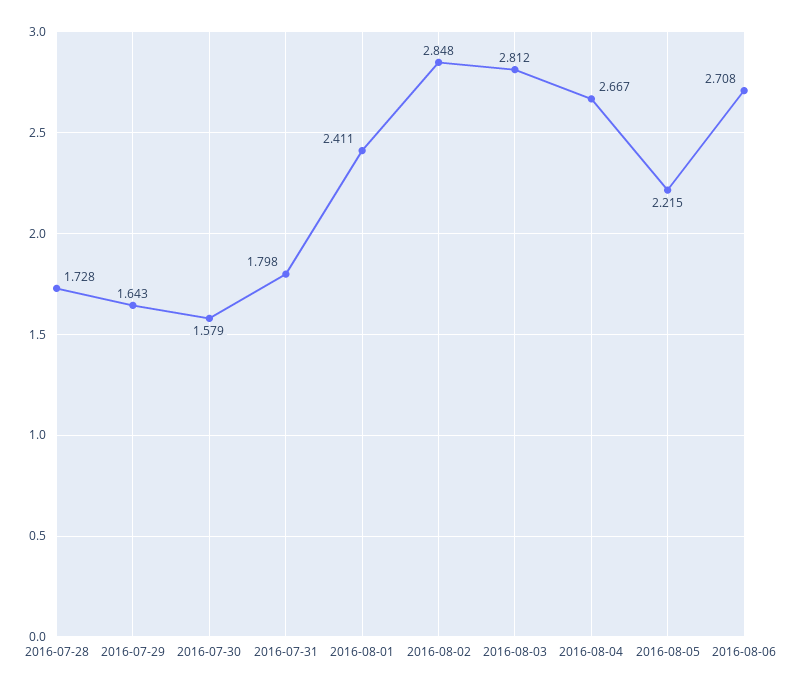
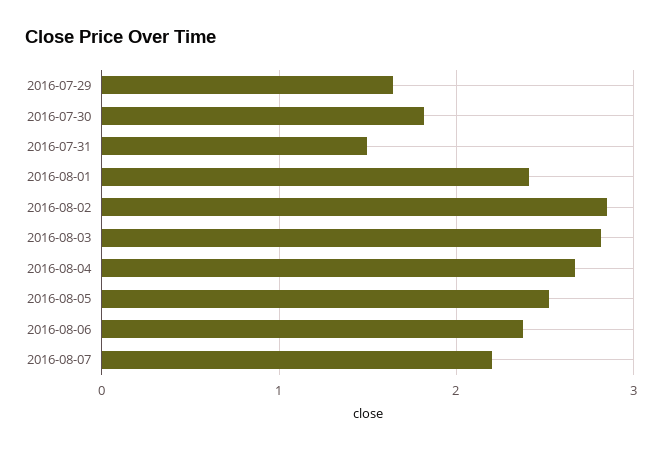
2016-07-28: 1.728 -> none
2016-07-30: 1.579 -> 1.8
2016-07-31: 1.798 -> 1.5
2016-08-05: 2.215 -> 2.5
2016-08-06: 2.708 -> 2.4
2016-08-07: none -> 2.2

